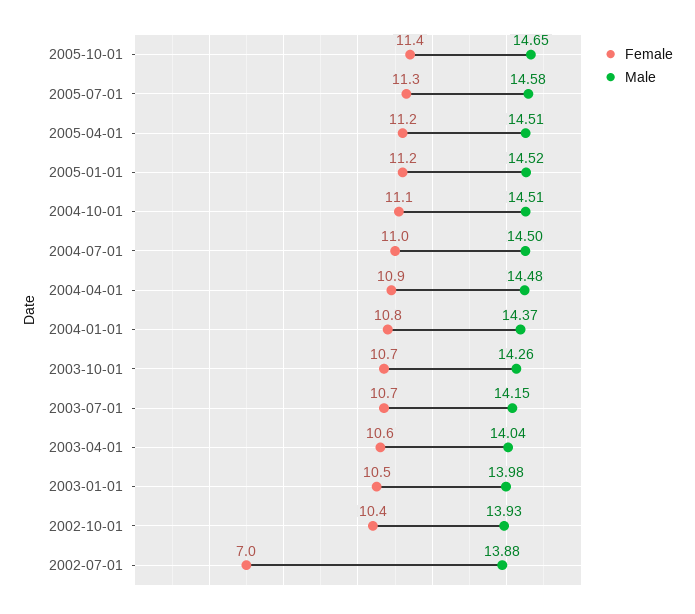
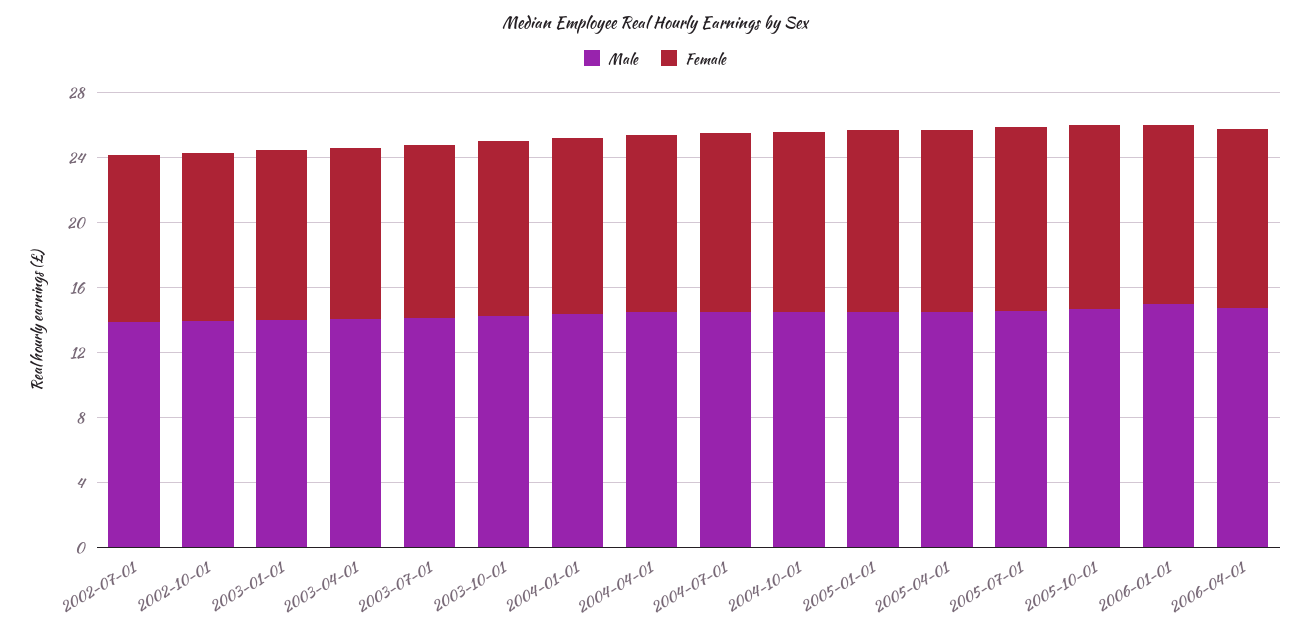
Female, 2002-07-01: 7 -> 10
Male, 2006-01-01: none -> 15
Female, 2006-01-01: none -> 11
Male, 2006-04-01: none -> 15
Female, 2006-04-01: none -> 11

